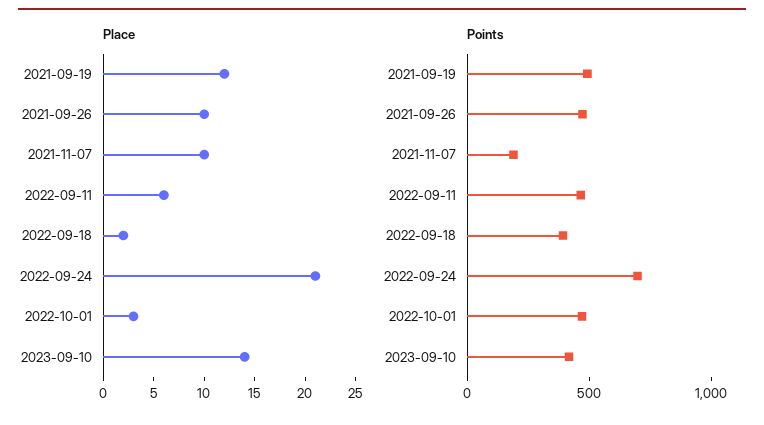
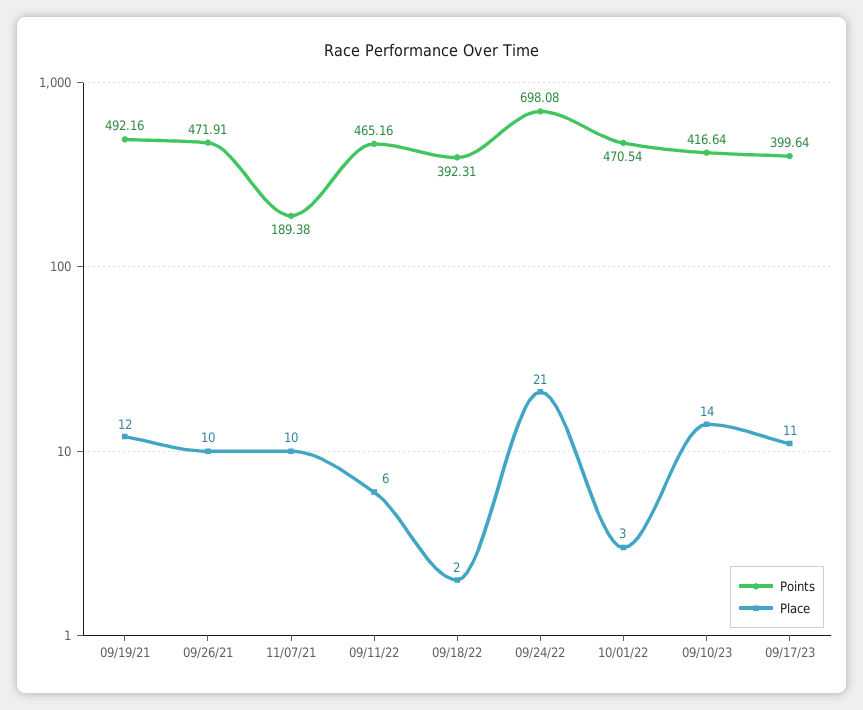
Points, 09/17/23: none -> 399.64
Place, 09/17/23: none -> 11

